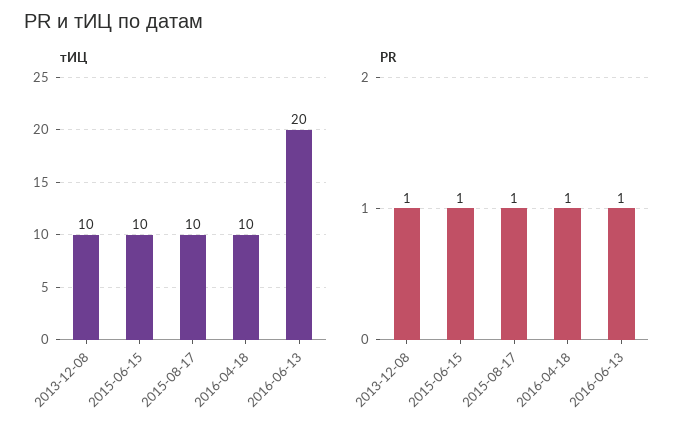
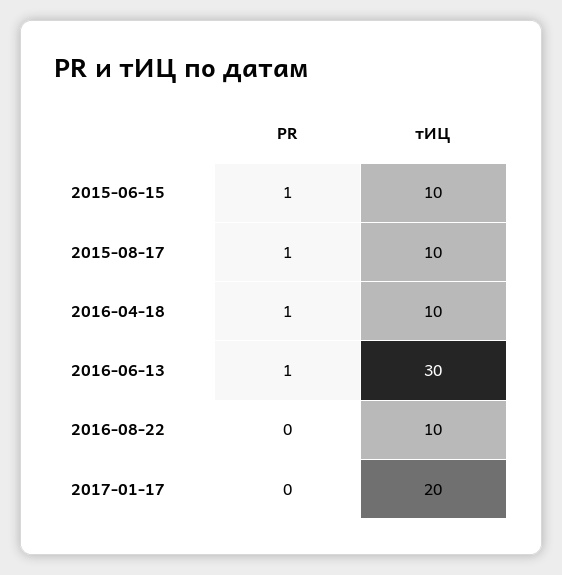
тИЦ, 2013-12-08: 10 -> none
тИЦ, 2016-06-13: 20 -> 30
PR, 2013-12-08: 1 -> none
PR, 2016-08-22: none -> 0
тИЦ, 2016-08-22: none -> 10
PR, 2017-01-17: none -> 0
тИЦ, 2017-01-17: none -> 20

